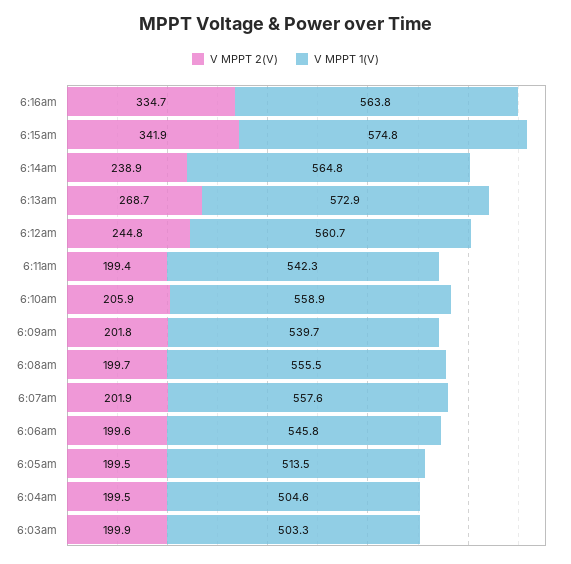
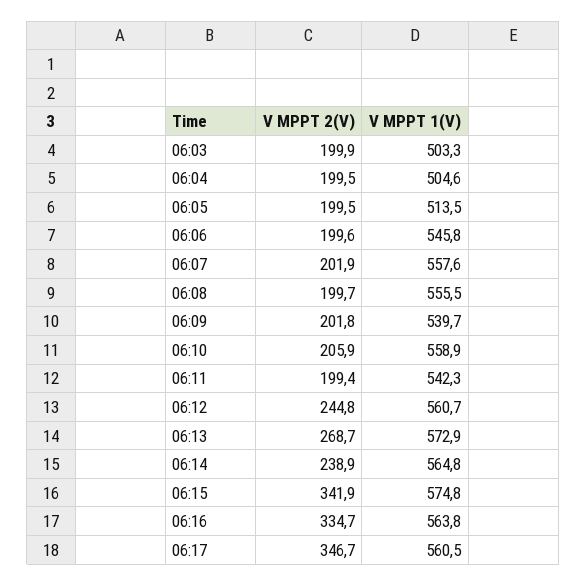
V MPPT 2(V), 06:17: none -> 346.7
V MPPT 1(V), 06:17: none -> 560.5

